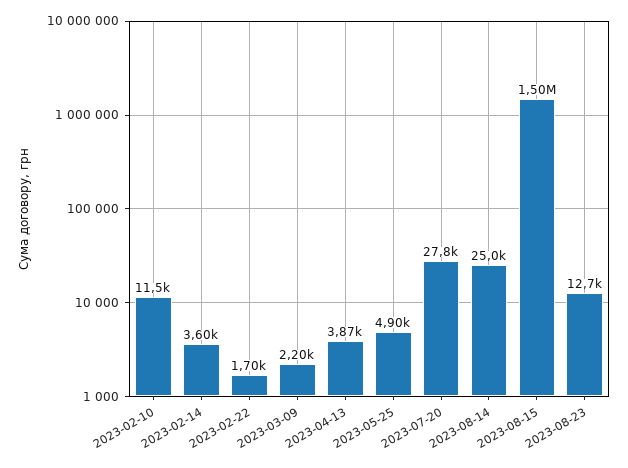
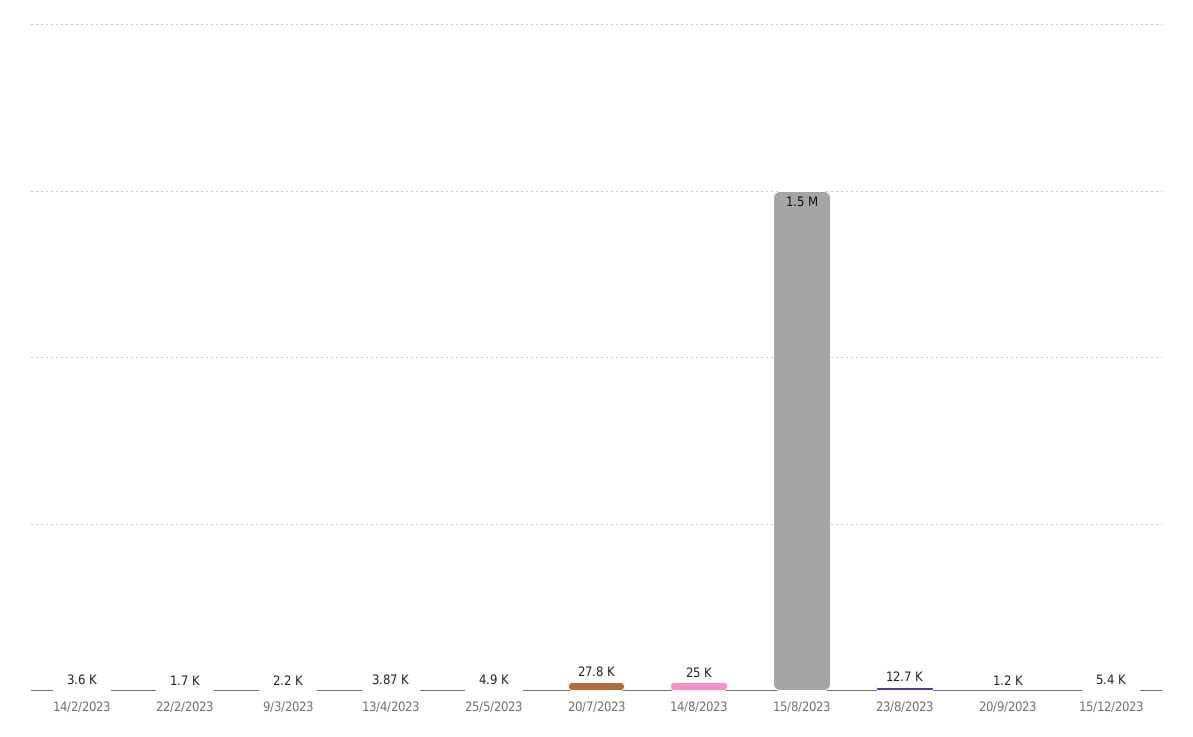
2023-02-10: 11500 -> none
20/9/2023: none -> 1200
15/12/2023: none -> 5400

